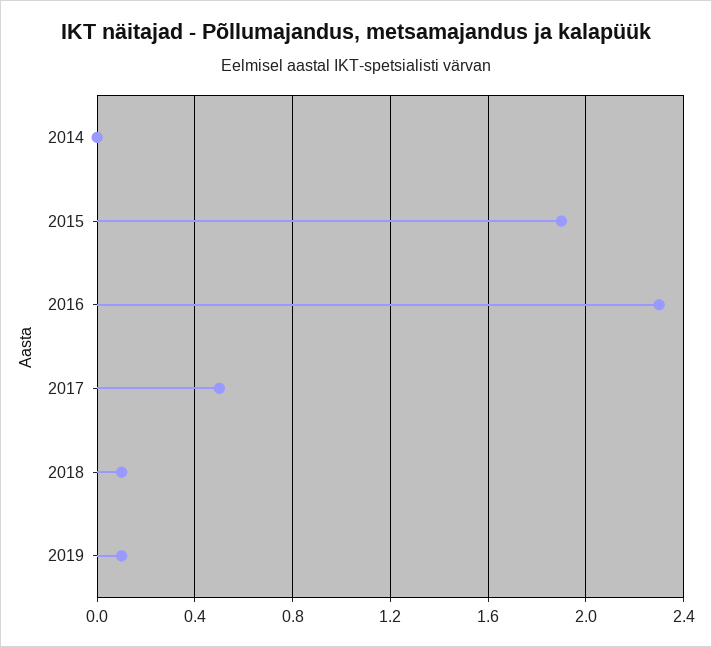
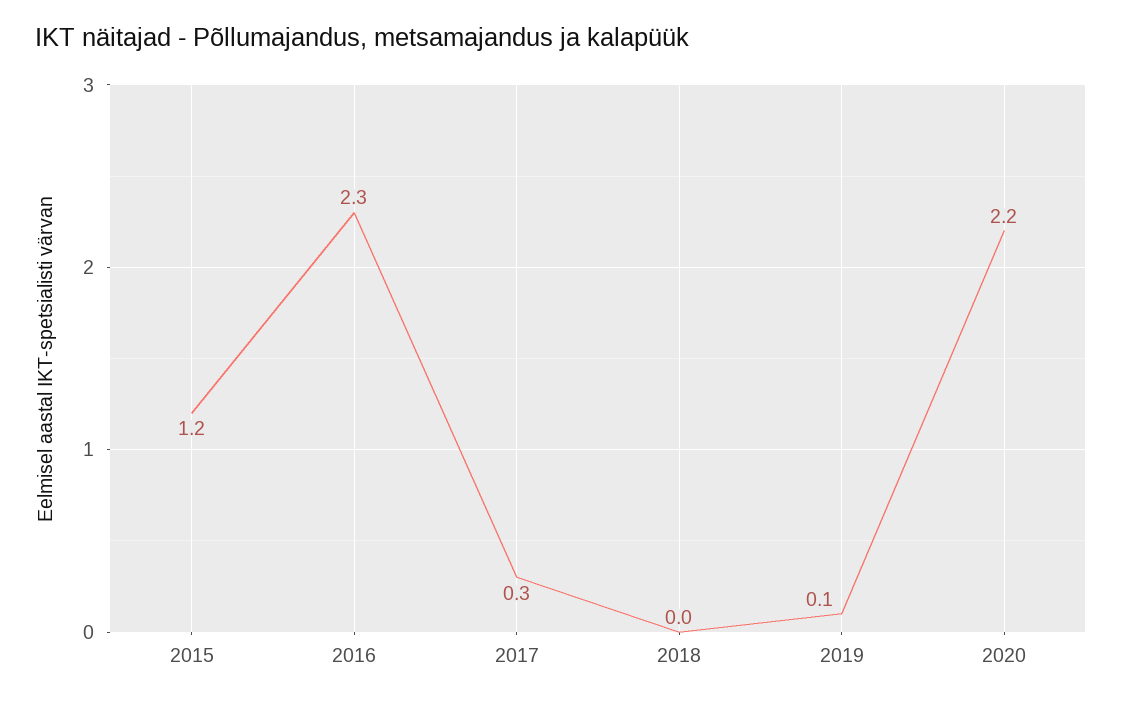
2014: 0 -> none
2015: 1.9 -> 1.2
2017: 0.5 -> 0.3
2018: 0.1 -> 0
2020: none -> 2.2

